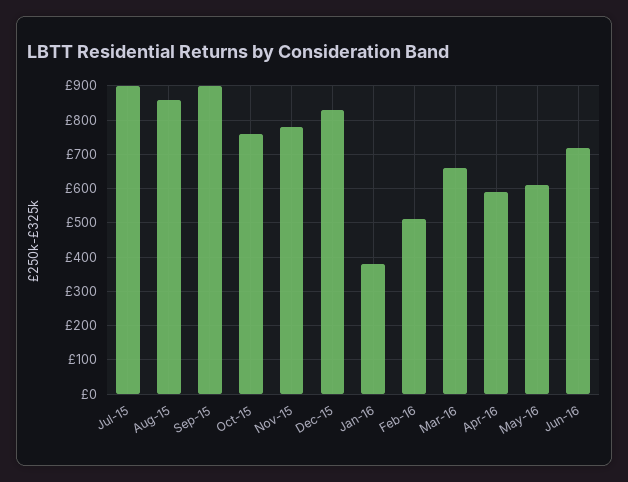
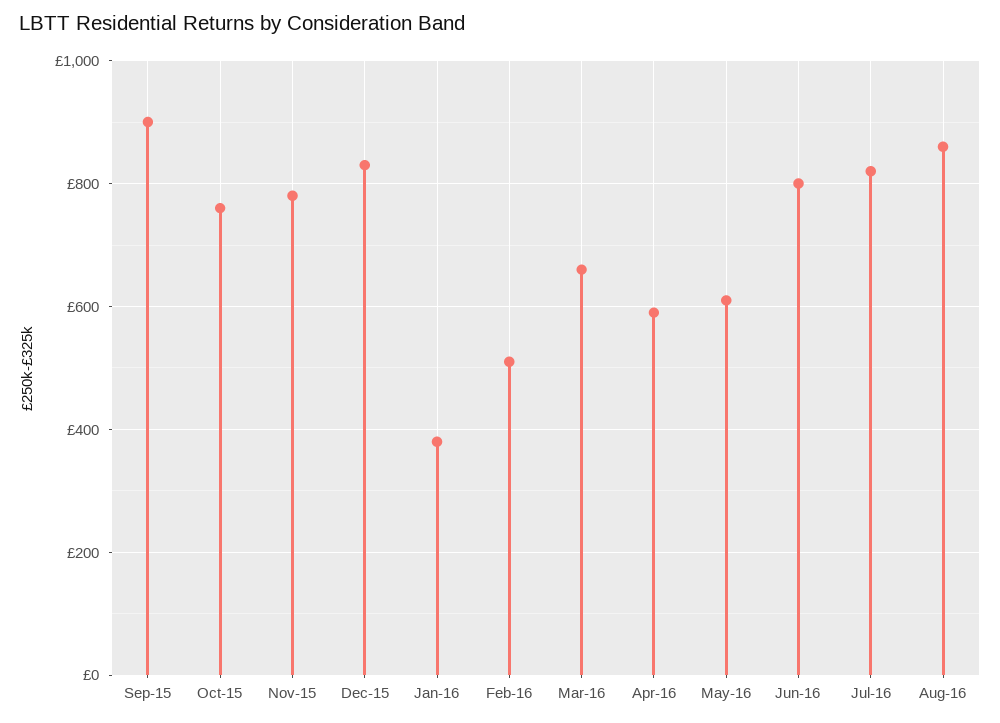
Jul-15: 900 -> none
Aug-15: 860 -> none
Jun-16: 720 -> 800
Jul-16: none -> 820
Aug-16: none -> 860

